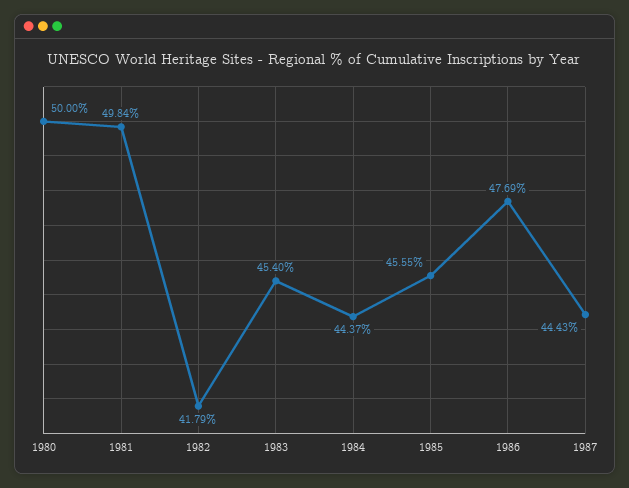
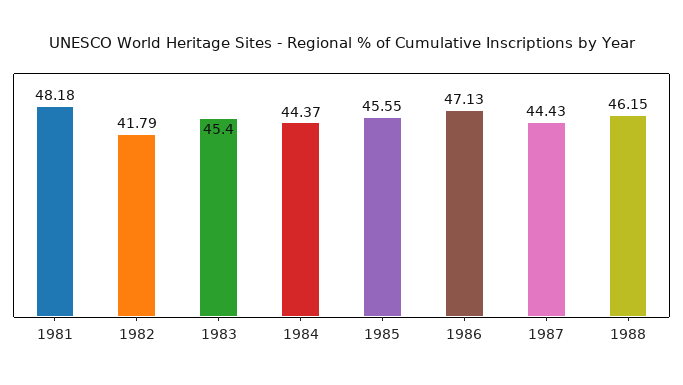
1980: 50 -> none
1981: 49.84 -> 48.18
1986: 47.69 -> 47.13
1988: none -> 46.15

